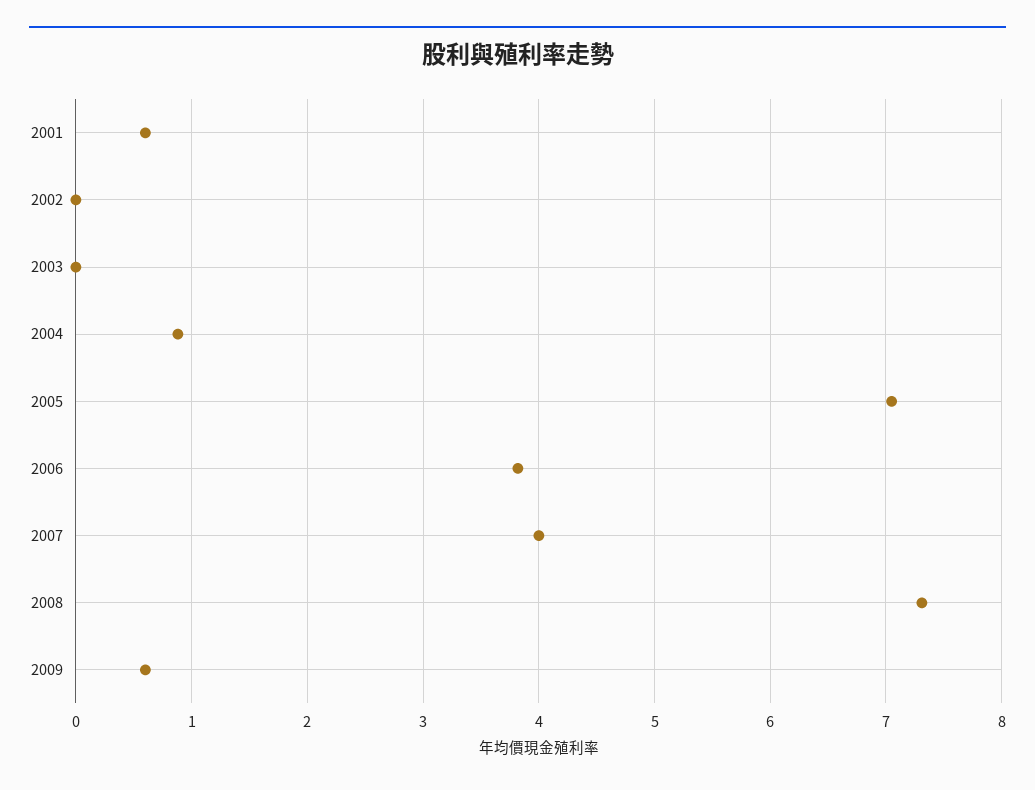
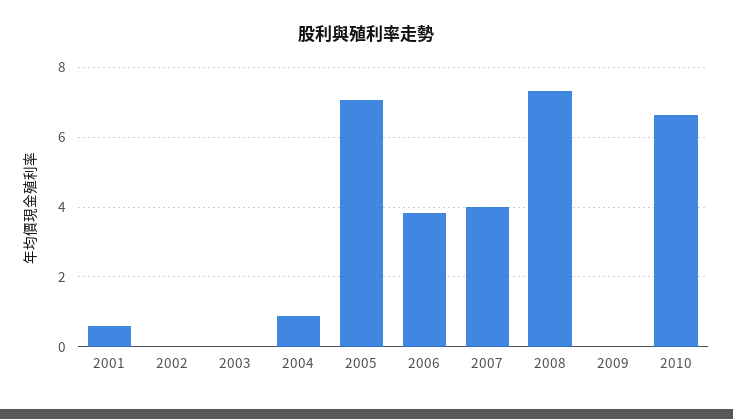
2009: 0.6 -> 0
2010: none -> 6.6

